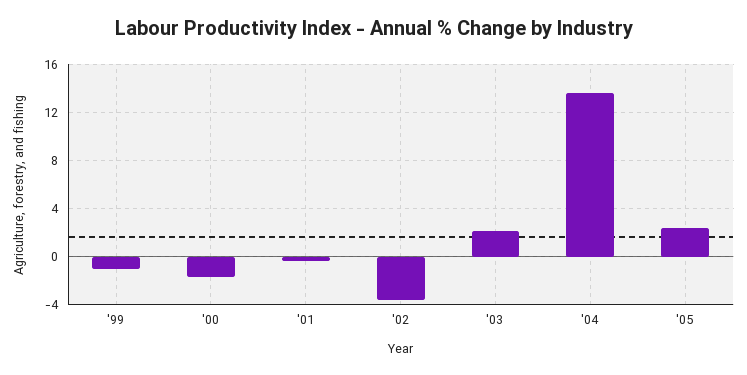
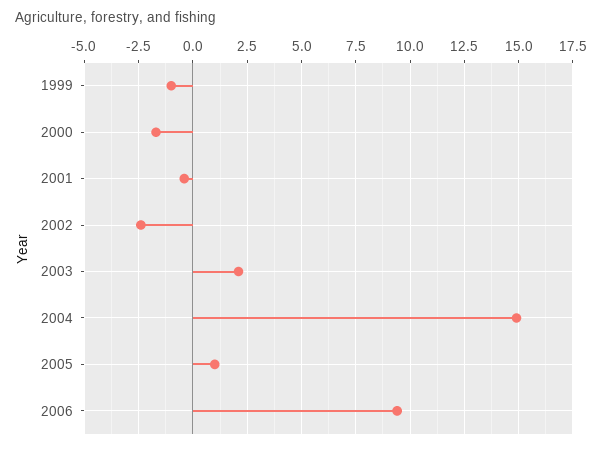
'02: -3.5 -> -2.5
'04: 13.5 -> 15
'05: 2.5 -> 1
2006: none -> 9.5

